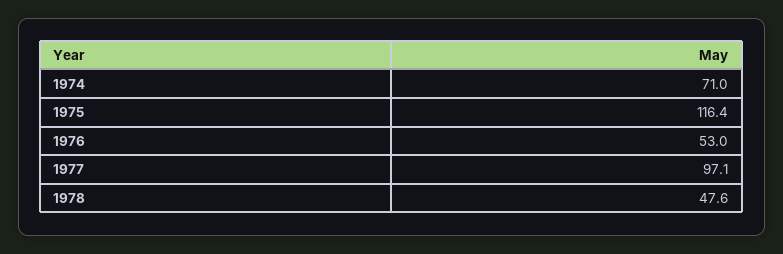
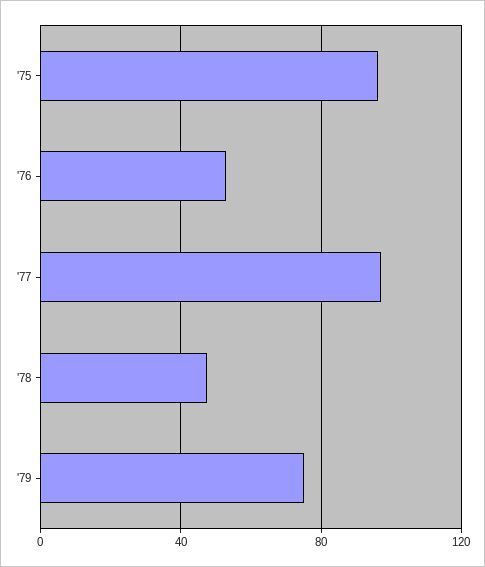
1974: 71 -> none
1975: 116.4 -> 95
'79: none -> 75

